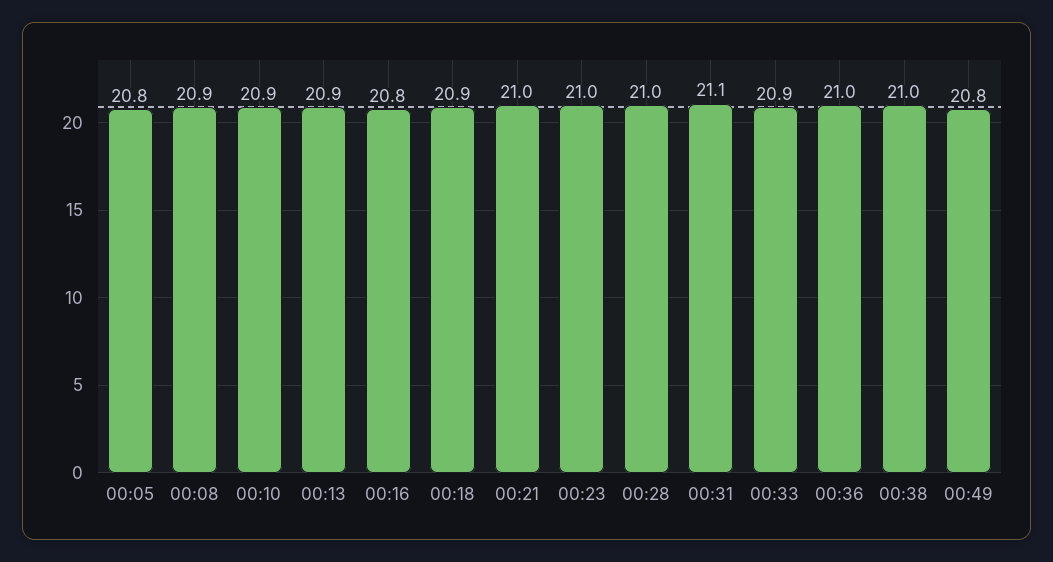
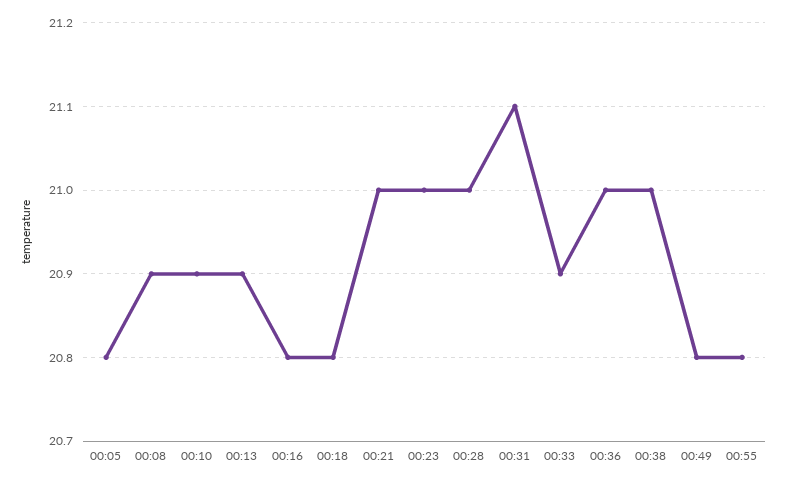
00:18: 20.9 -> 20.8
00:55: none -> 20.8

